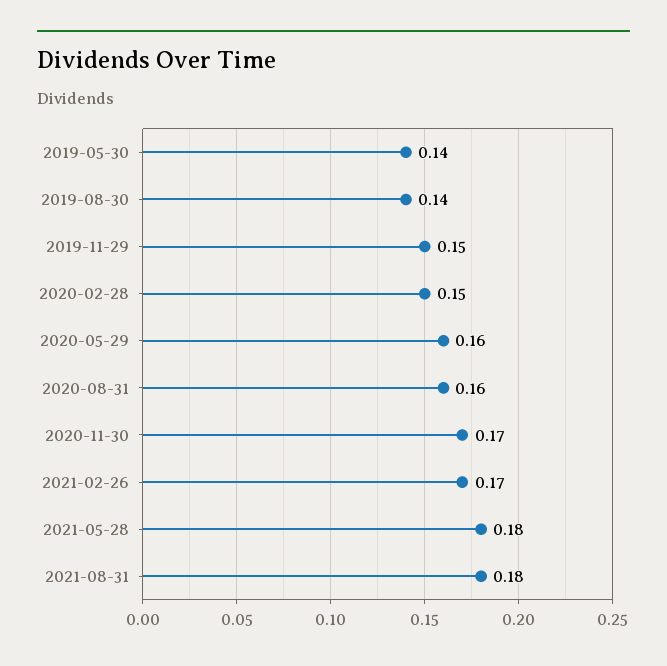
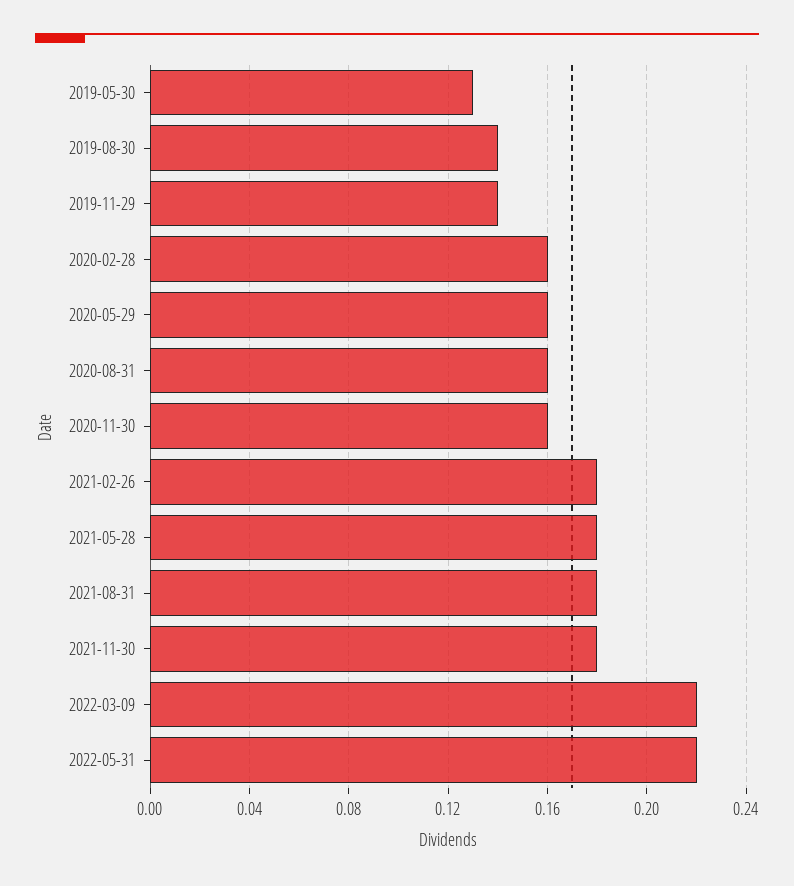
2019-05-30: 0.14 -> 0.13
2019-11-29: 0.15 -> 0.14
2020-02-28: 0.15 -> 0.16
2020-11-30: 0.17 -> 0.16
2021-02-26: 0.17 -> 0.18
2021-11-30: none -> 0.18
2022-03-09: none -> 0.22
2022-05-31: none -> 0.22

